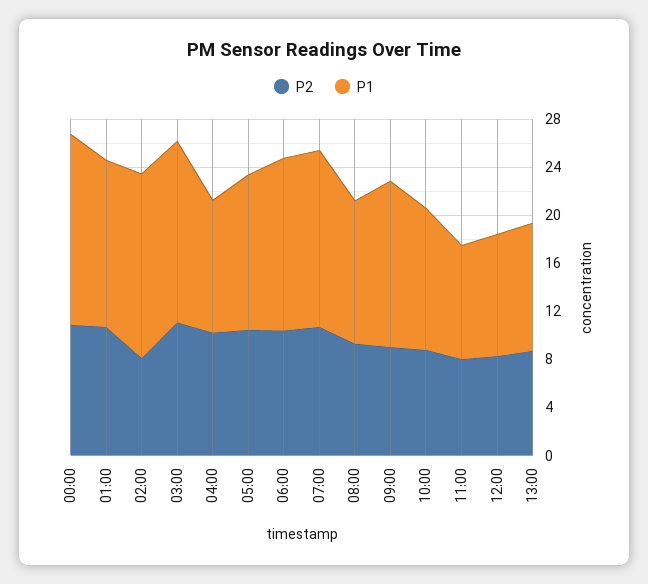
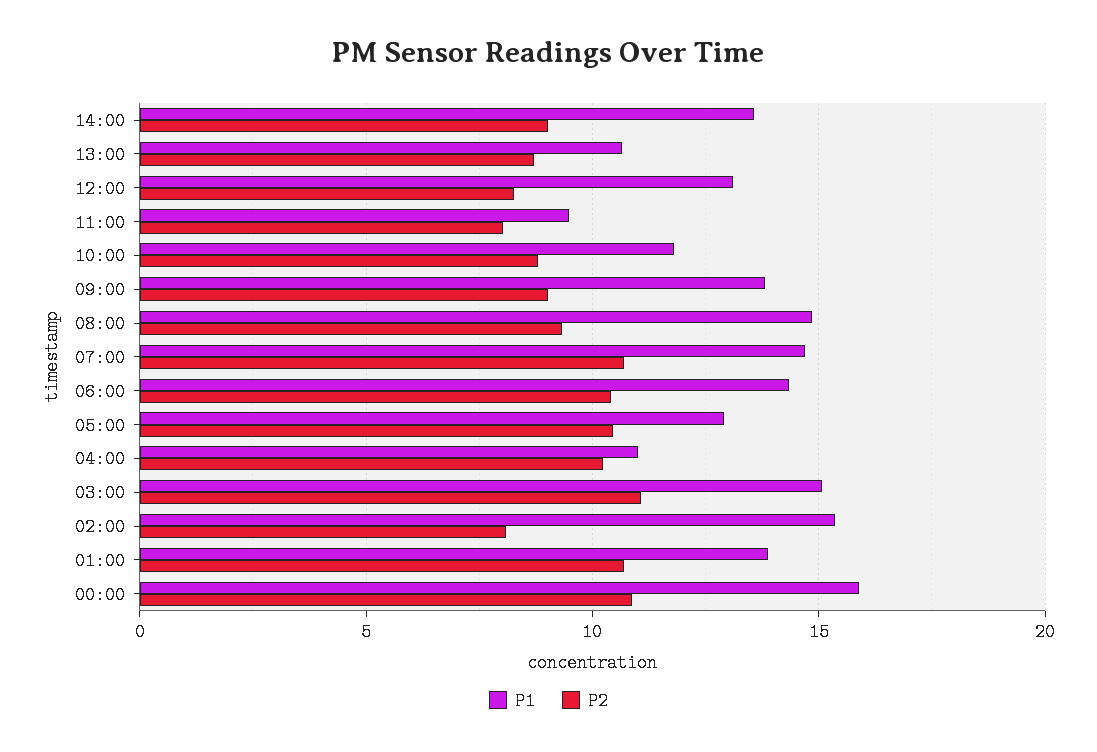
P1, 08:00: 12 -> 15
P1, 12:00: 10 -> 13
P1, 14:00: none -> 13.5
P2, 14:00: none -> 9

